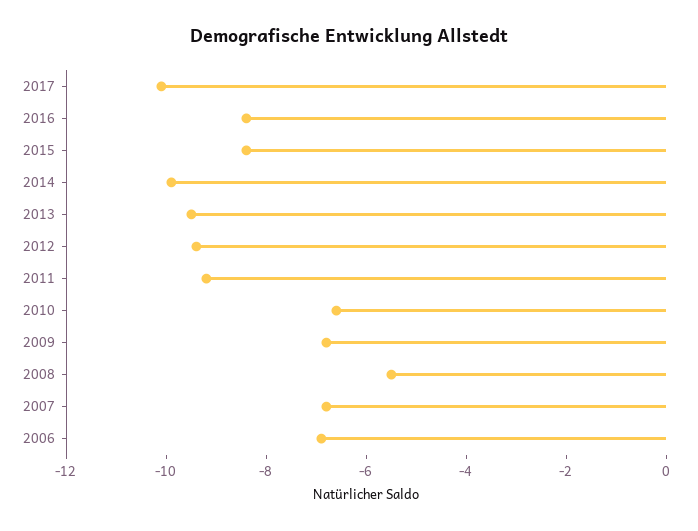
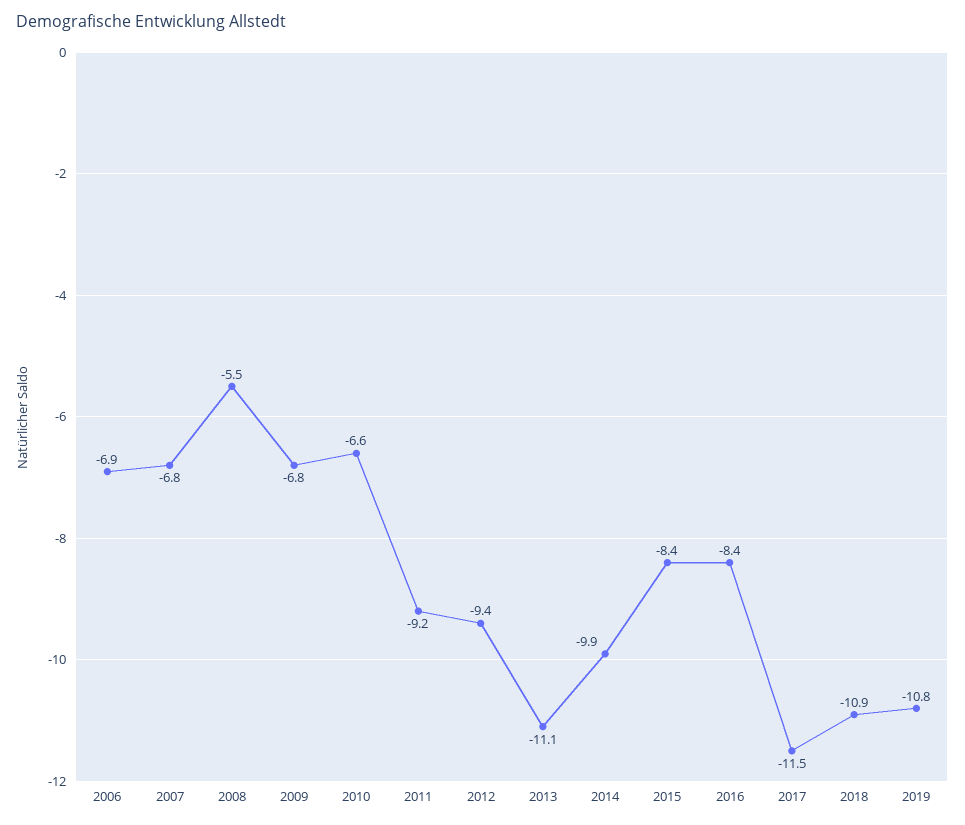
2017: -10 -> -11.5
2013: -9.5 -> -11.1
2018: none -> -10.9
2019: none -> -10.8

